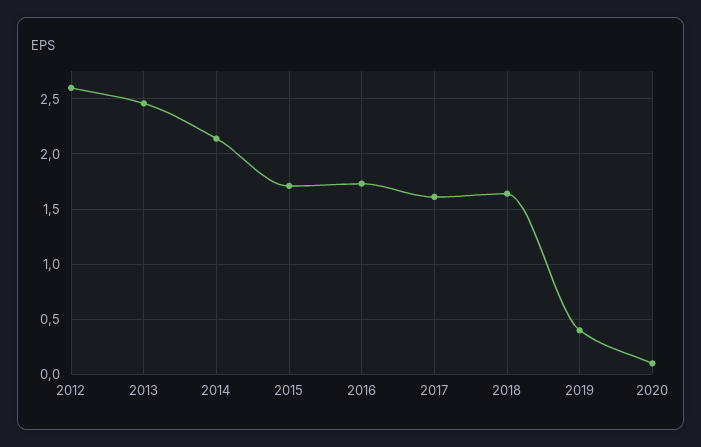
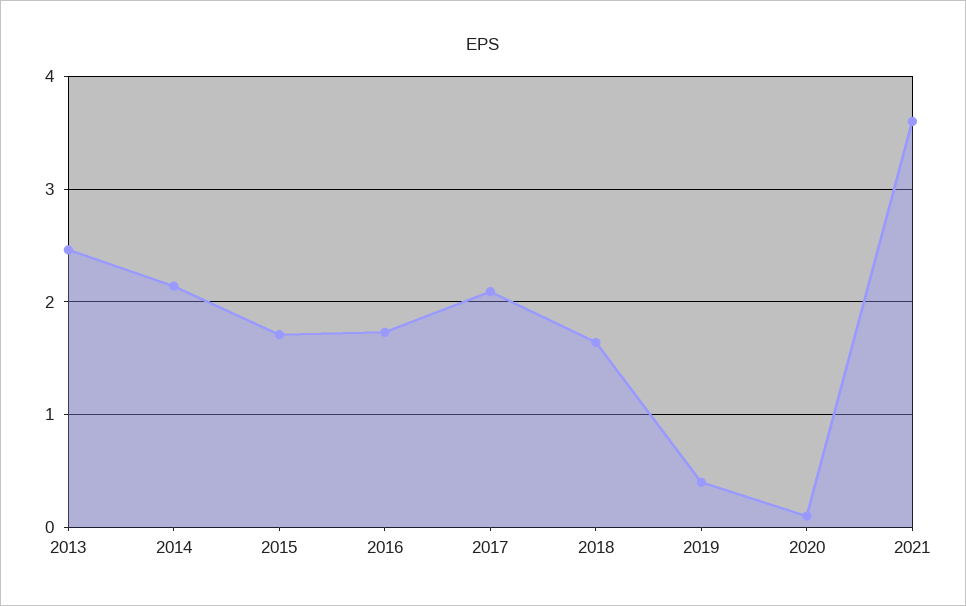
2012: 2.6 -> none
2017: 1.6 -> 2.1
2021: none -> 3.6

